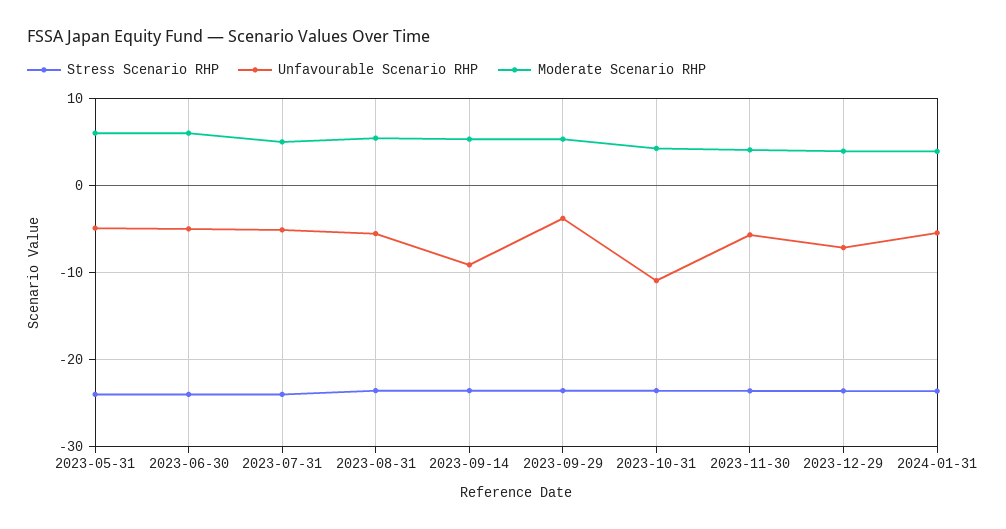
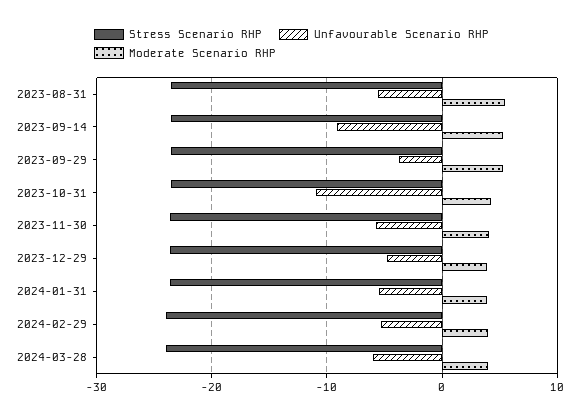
Stress Scenario RHP, 2023-05-31: -24 -> none
Unfavourable Scenario RHP, 2023-05-31: -5 -> none
Moderate Scenario RHP, 2023-05-31: 6 -> none
Stress Scenario RHP, 2023-06-30: -24 -> none
Unfavourable Scenario RHP, 2023-06-30: -5 -> none
Moderate Scenario RHP, 2023-06-30: 6 -> none
Stress Scenario RHP, 2023-07-31: -24 -> none
Unfavourable Scenario RHP, 2023-07-31: -5 -> none
Moderate Scenario RHP, 2023-07-31: 5 -> none
Unfavourable Scenario RHP, 2023-12-29: -7 -> -5
Stress Scenario RHP, 2024-02-29: none -> -24
Unfavourable Scenario RHP, 2024-02-29: none -> -5
Moderate Scenario RHP, 2024-02-29: none -> 4
Stress Scenario RHP, 2024-03-28: none -> -24
Unfavourable Scenario RHP, 2024-03-28: none -> -6
Moderate Scenario RHP, 2024-03-28: none -> 4

